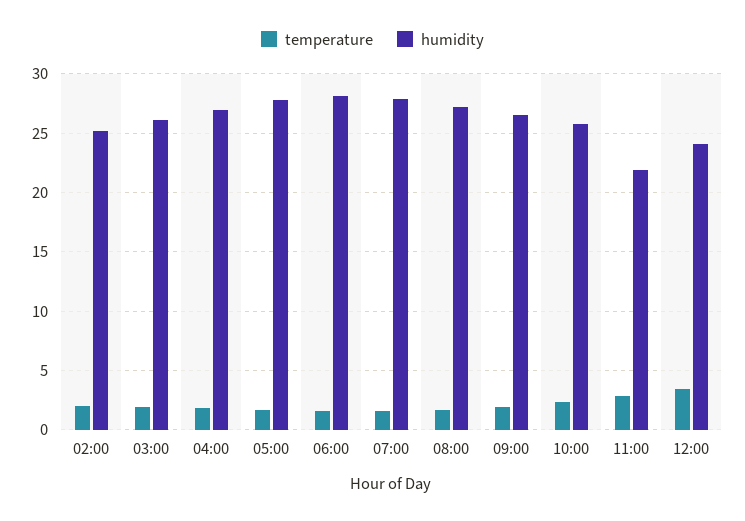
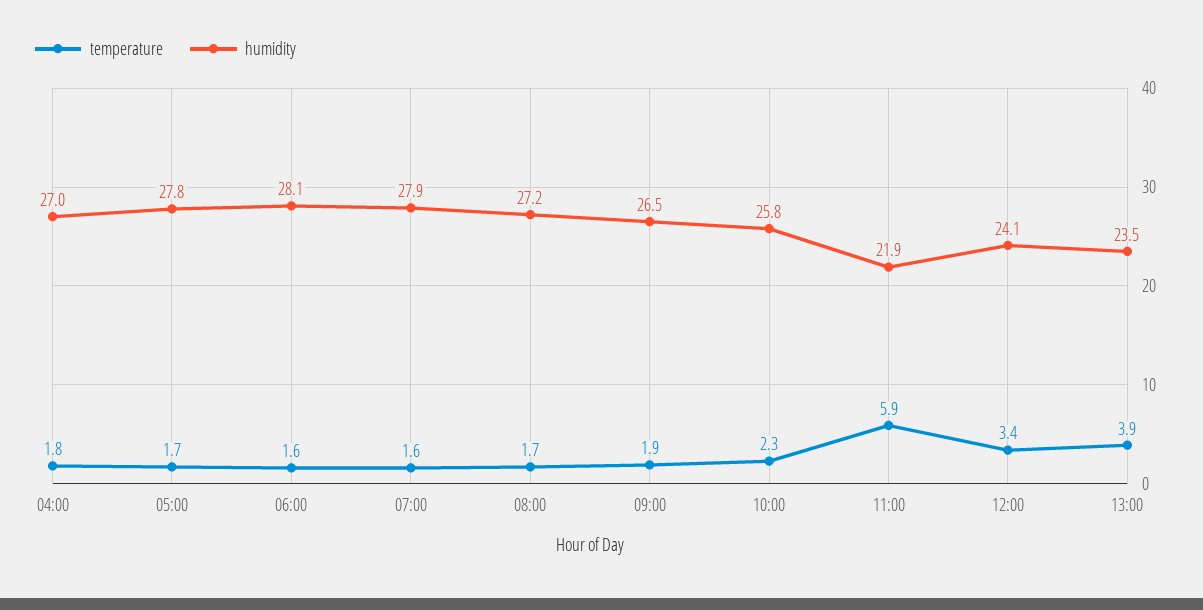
temperature, 02:00: 2 -> none
humidity, 02:00: 25 -> none
temperature, 03:00: 2 -> none
humidity, 03:00: 26 -> none
temperature, 11:00: 3 -> 5.9
temperature, 13:00: none -> 3.9
humidity, 13:00: none -> 23.5

